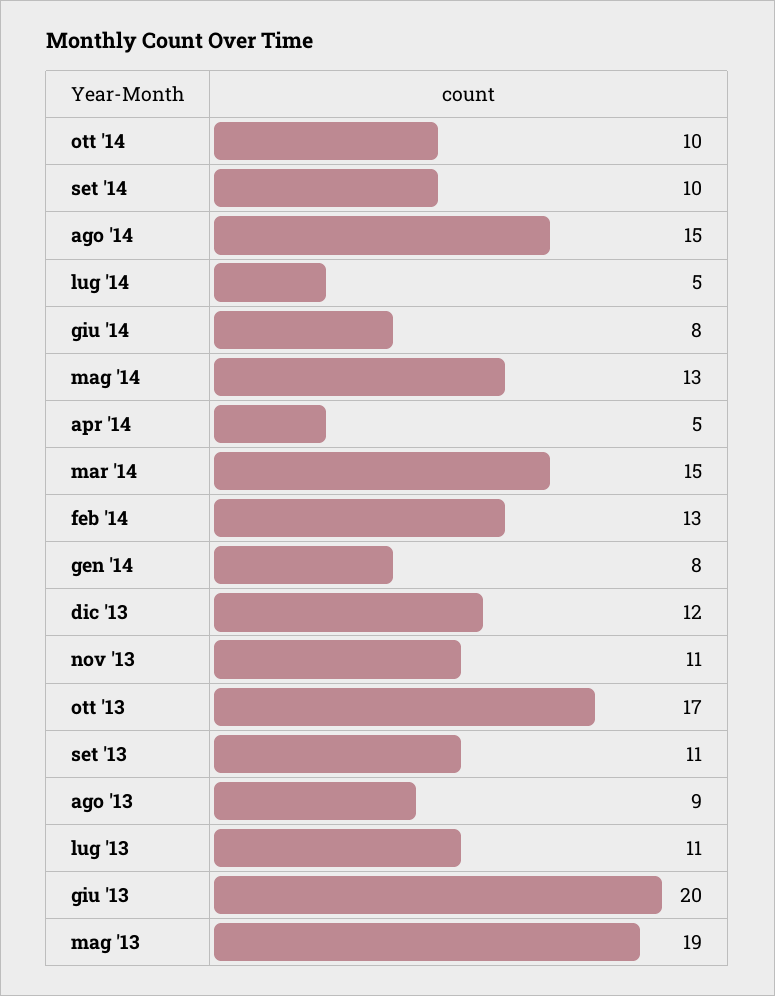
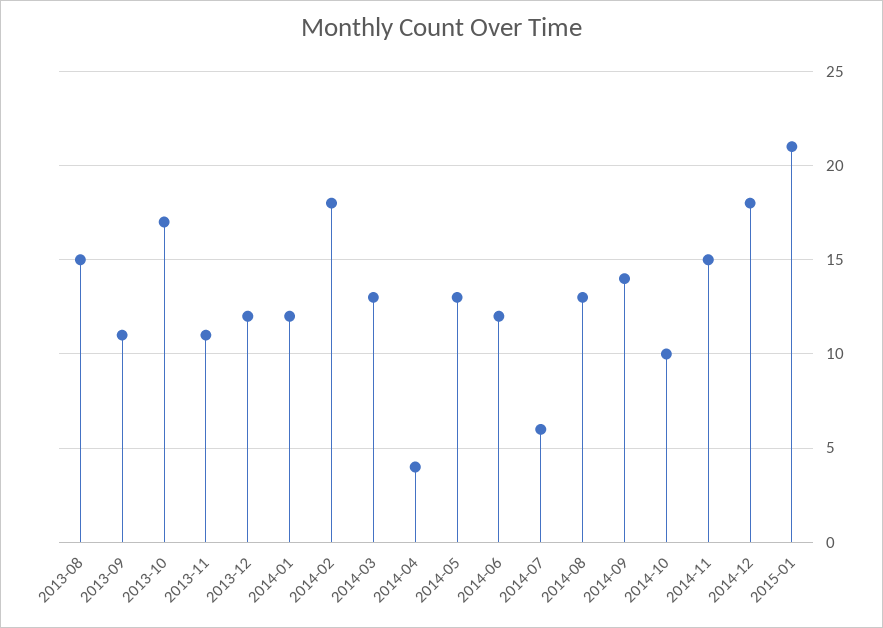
set '14: 10 -> 14
ago '14: 15 -> 13
lug '14: 5 -> 6
giu '14: 8 -> 12
apr '14: 5 -> 4
mar '14: 15 -> 13
feb '14: 13 -> 18
gen '14: 8 -> 12
ago '13: 9 -> 15
lug '13: 11 -> none
giu '13: 20 -> none
mag '13: 19 -> none
2014-11: none -> 15
2014-12: none -> 18
2015-01: none -> 21

